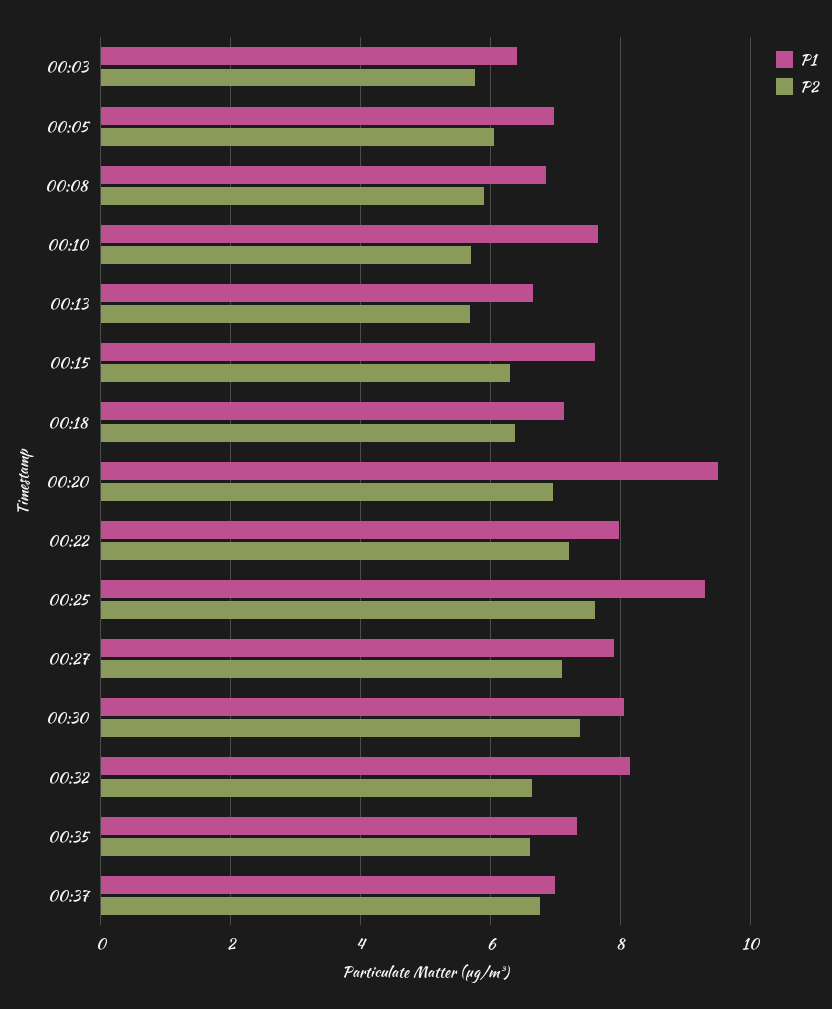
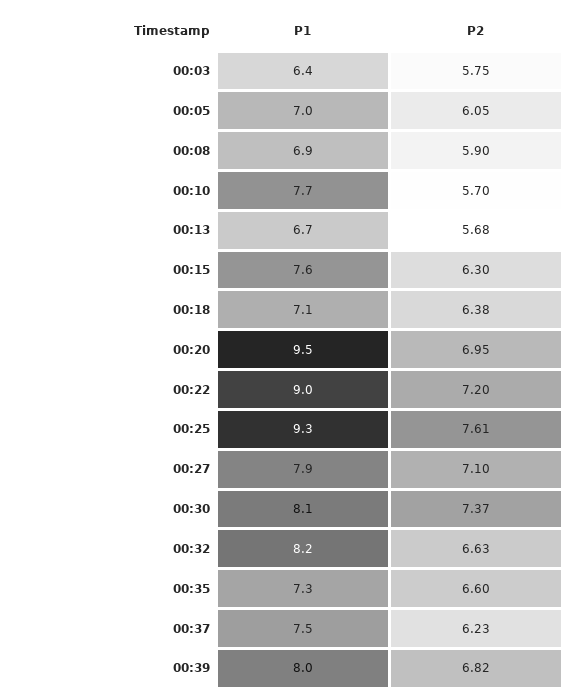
P1, 00:22: 8 -> 9
P1, 00:37: 7 -> 7.5
P2, 00:37: 6.8 -> 6.23
P1, 00:39: none -> 8
P2, 00:39: none -> 6.82

